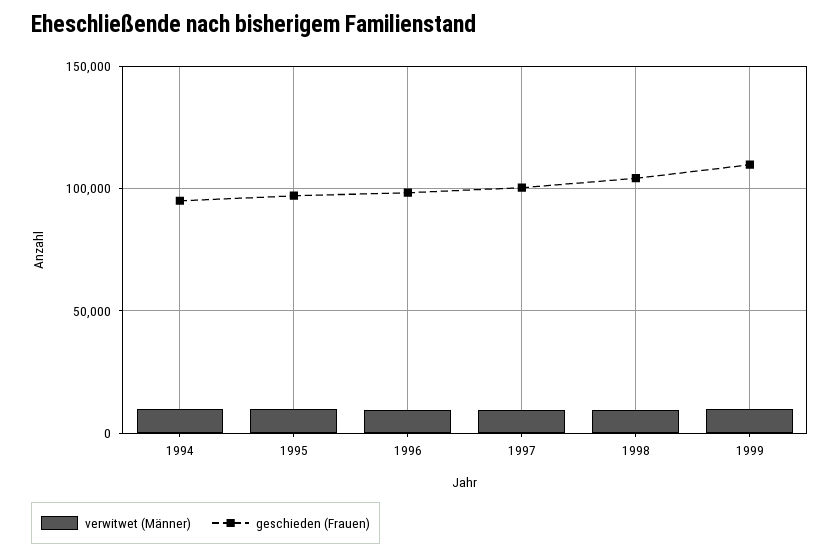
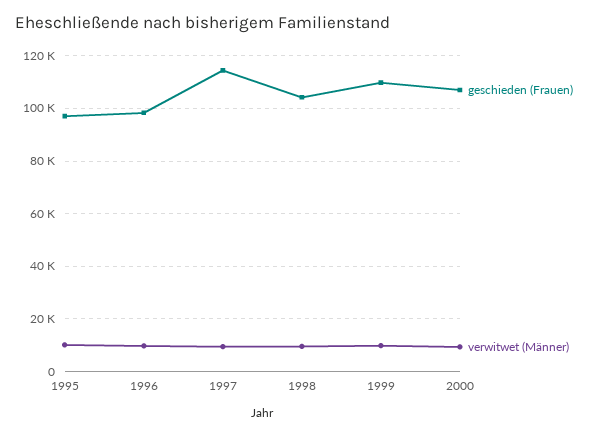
verwitwet (Männer), 1994: 10000 -> none
geschieden (Frauen), 1994: 95000 -> none
geschieden (Frauen), 1997: 100000 -> 115000
geschieden (Frauen), 2000: none -> 107500
verwitwet (Männer), 2000: none -> 10000

